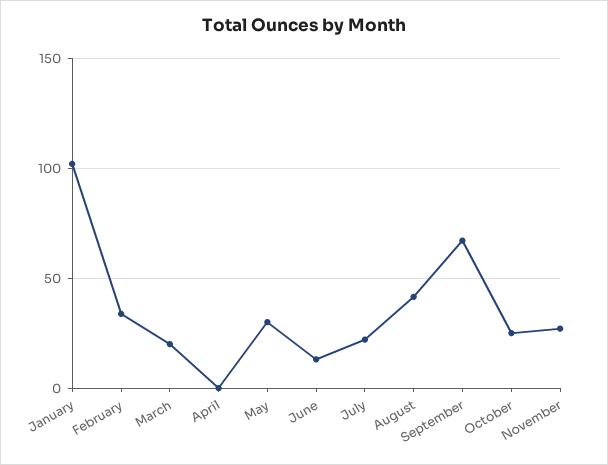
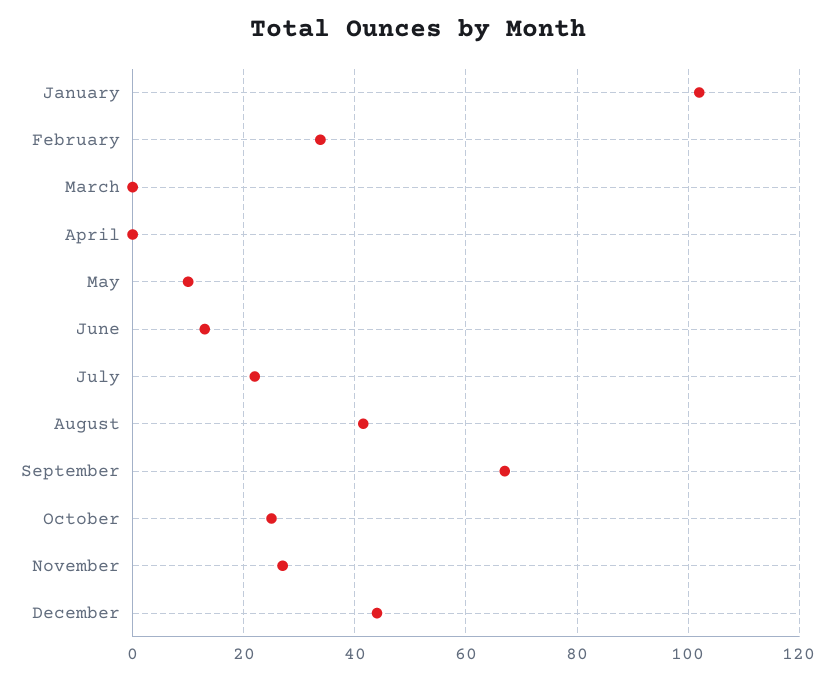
March: 20 -> 0
May: 30 -> 10
December: none -> 44

